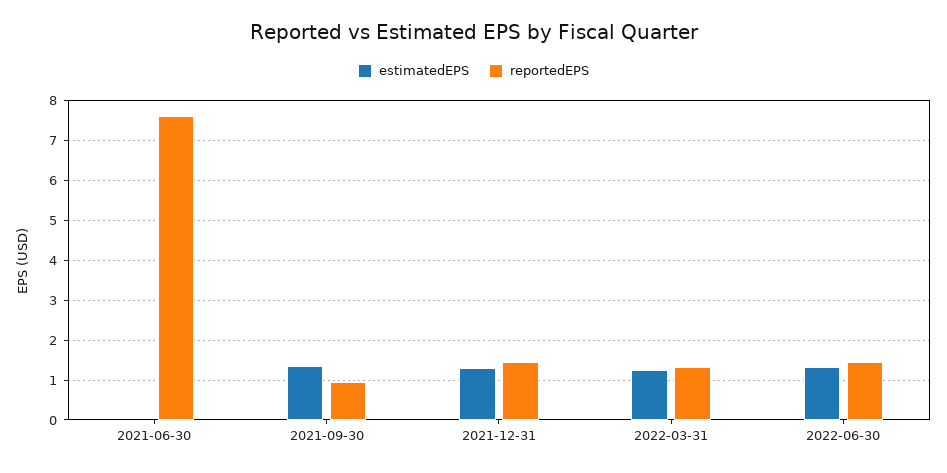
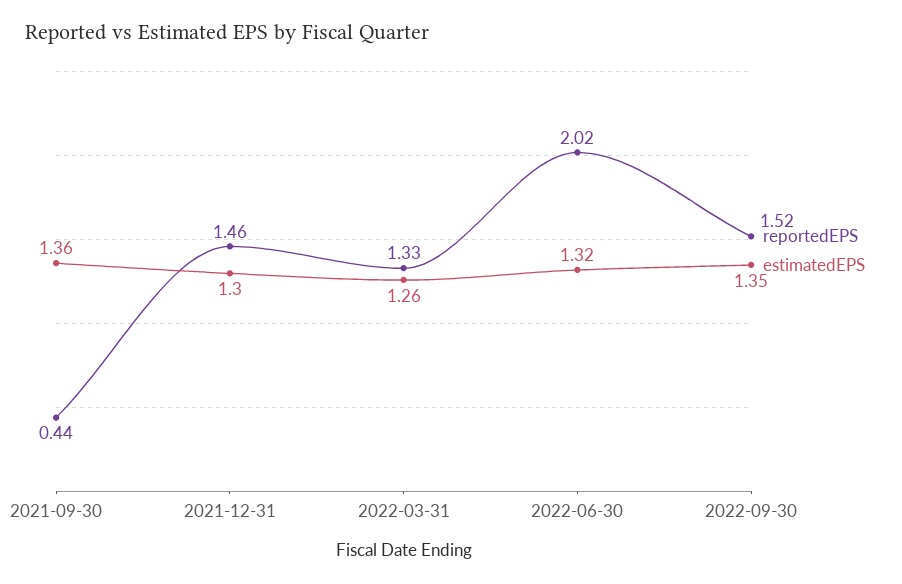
estimatedEPS, 2021-06-30: 0 -> none
reportedEPS, 2021-06-30: 7.6 -> none
reportedEPS, 2021-09-30: 1 -> 0.44
reportedEPS, 2022-06-30: 1.4 -> 2.02
reportedEPS, 2022-09-30: none -> 1.52
estimatedEPS, 2022-09-30: none -> 1.35

